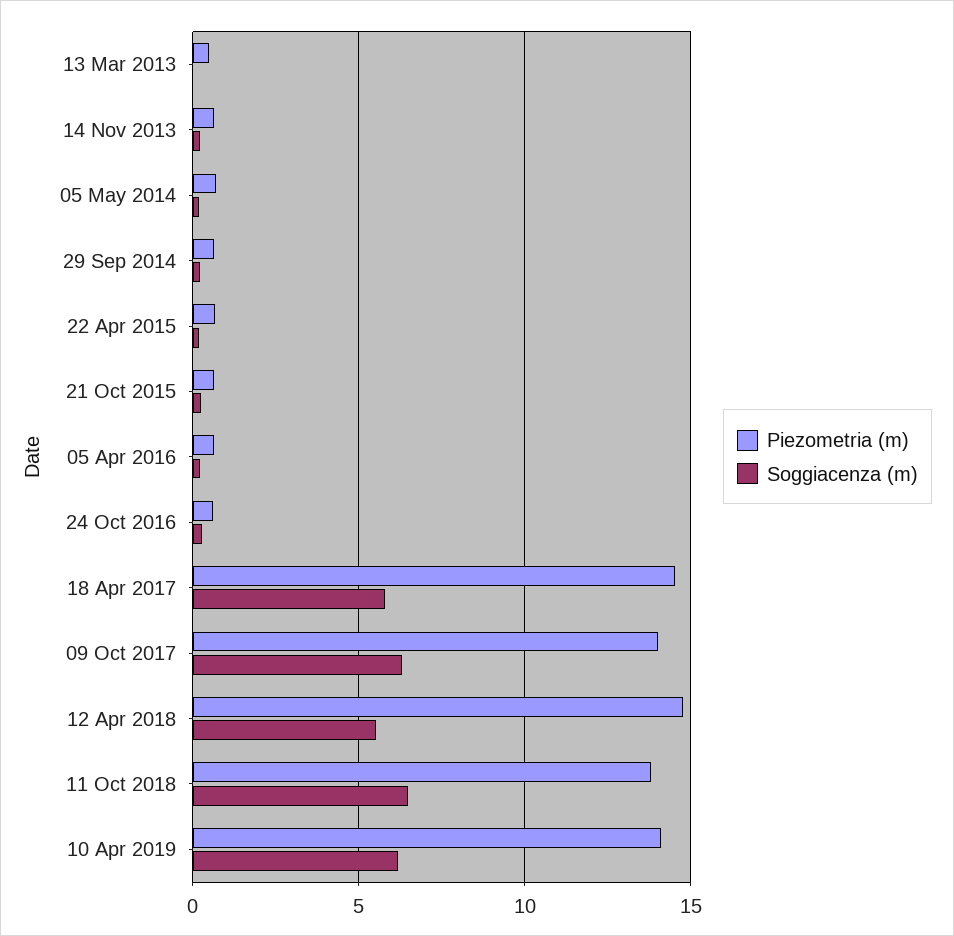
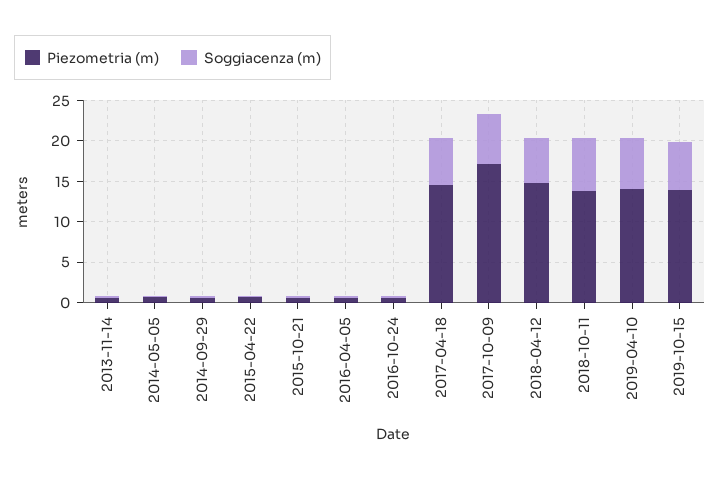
Piezometria (m), 13 Mar 2013: 0.5 -> none
Soggiacenza (m), 13 Mar 2013: 0 -> none
Piezometria (m), 09 Oct 2017: 14 -> 17
Piezometria (m), 2019-10-15: none -> 14
Soggiacenza (m), 2019-10-15: none -> 6

